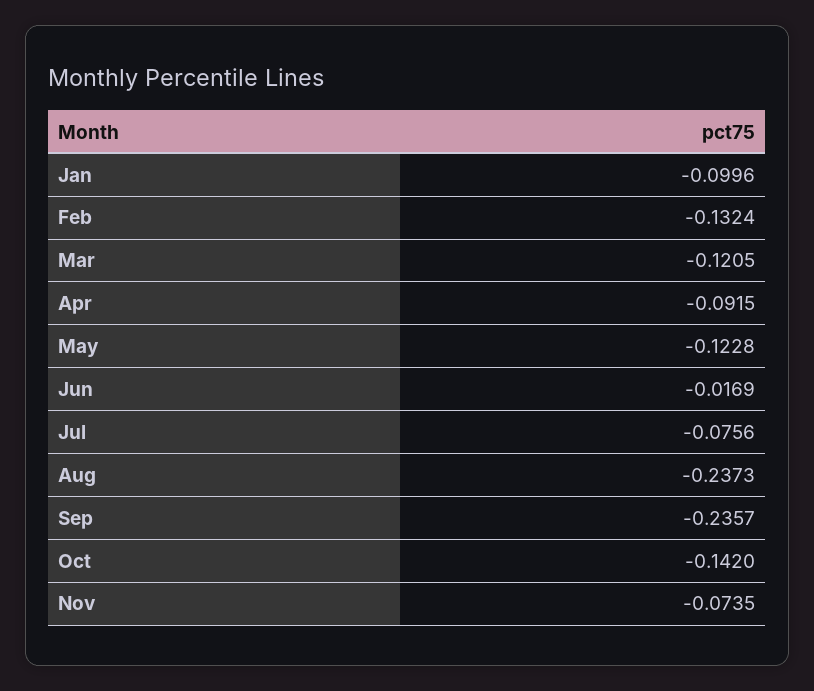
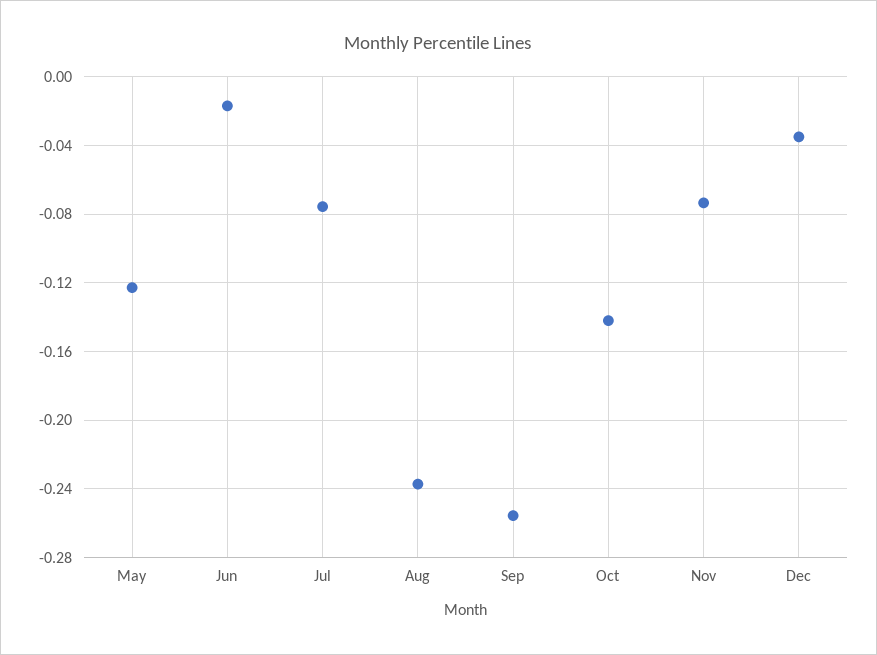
Jan: -0.0996 -> none
Feb: -0.1324 -> none
Mar: -0.1205 -> none
Apr: -0.0915 -> none
Sep: -0.2357 -> -0.255
Dec: none -> -0.035

